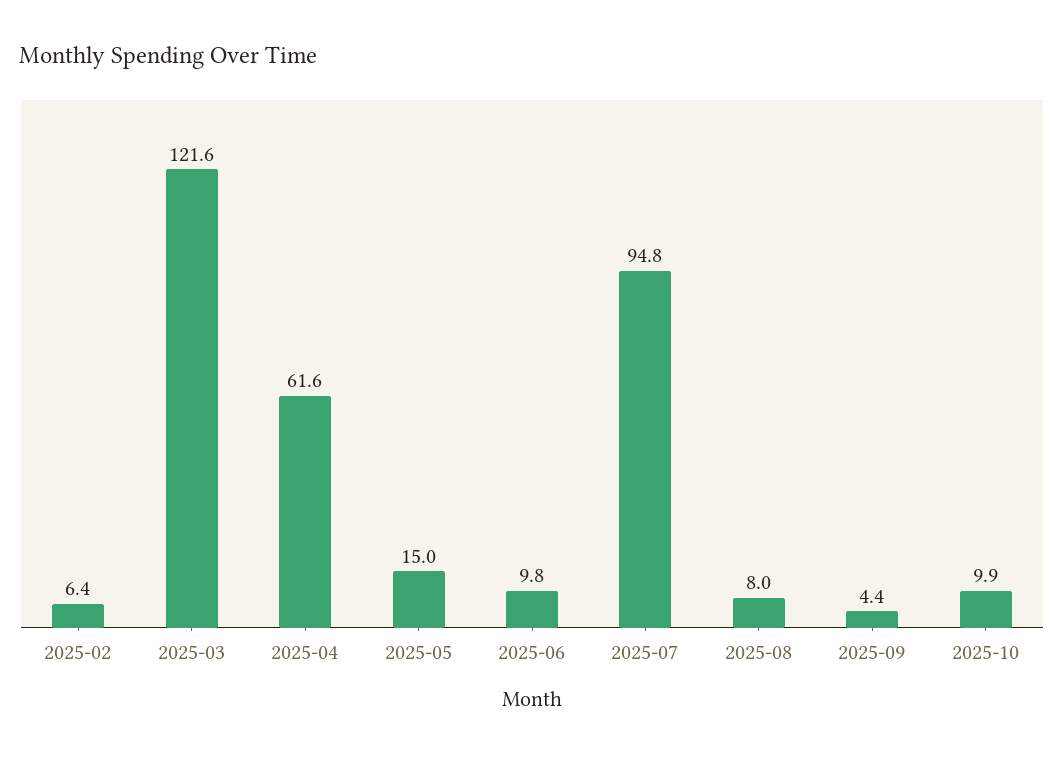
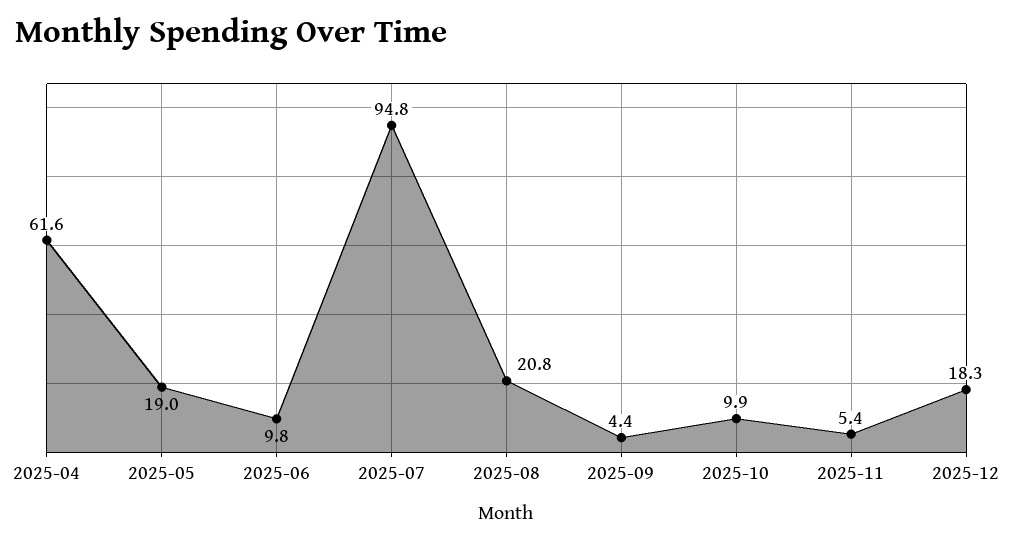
2025-02: 6.4 -> none
2025-03: 121.6 -> none
2025-05: 15 -> 19
2025-08: 8 -> 20.8
2025-11: none -> 5.4
2025-12: none -> 18.3

